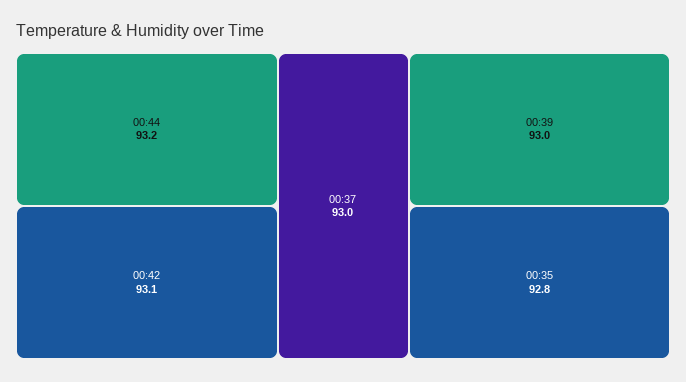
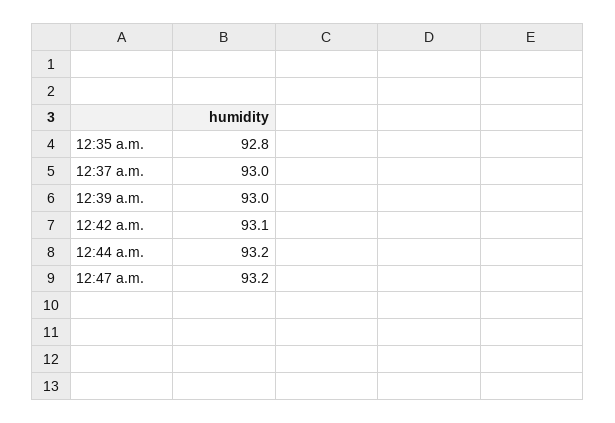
12:47 a.m.: none -> 93.2

